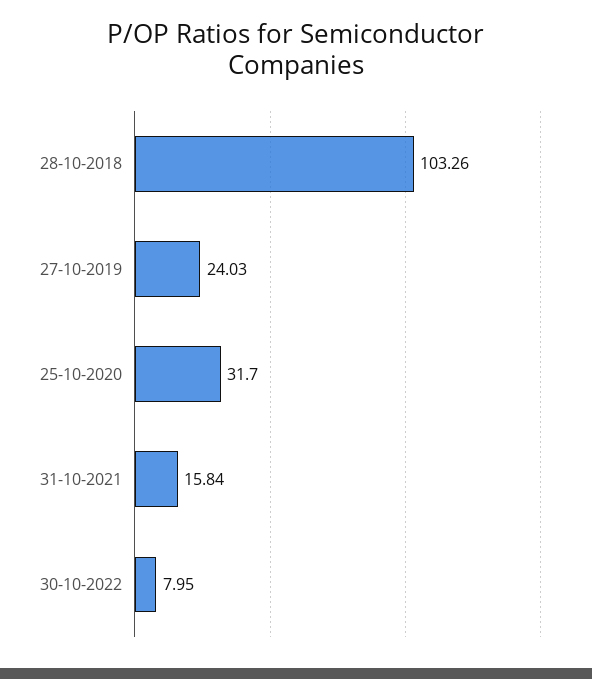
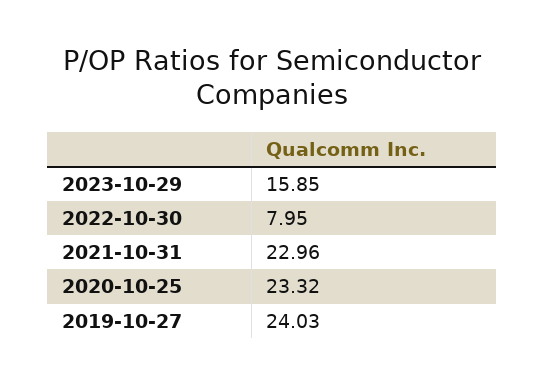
28-10-2018: 103.26 -> none
25-10-2020: 31.7 -> 23.32
31-10-2021: 15.84 -> 22.96
2023-10-29: none -> 15.85

